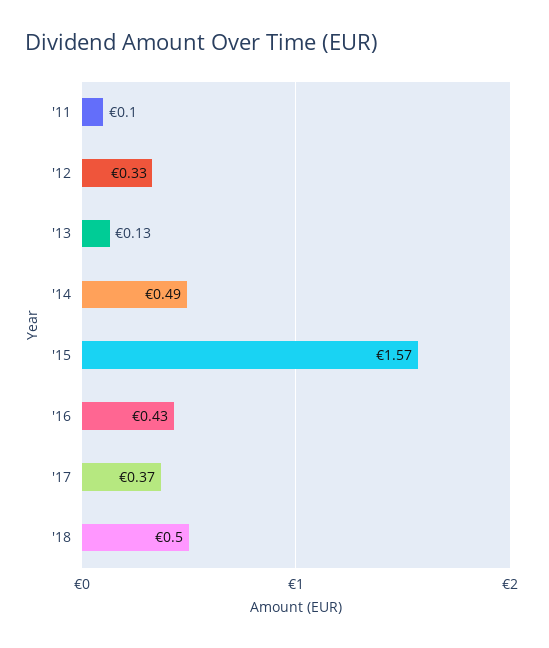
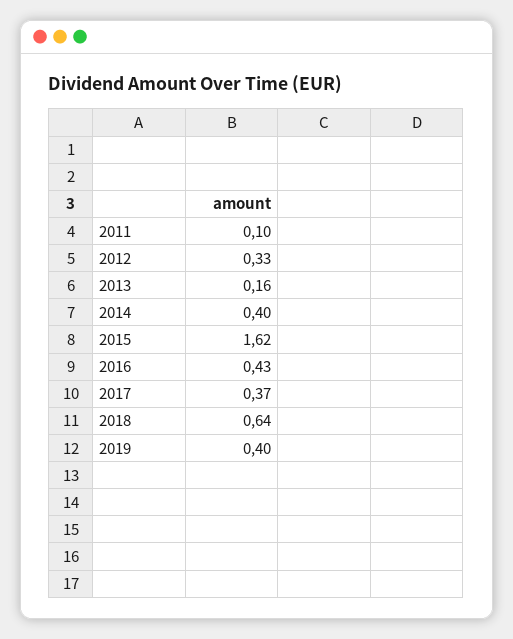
'13: 0.13 -> 0.16
'14: 0.49 -> 0.4
'15: 1.57 -> 1.62
'18: 0.5 -> 0.64
2019: none -> 0.4

